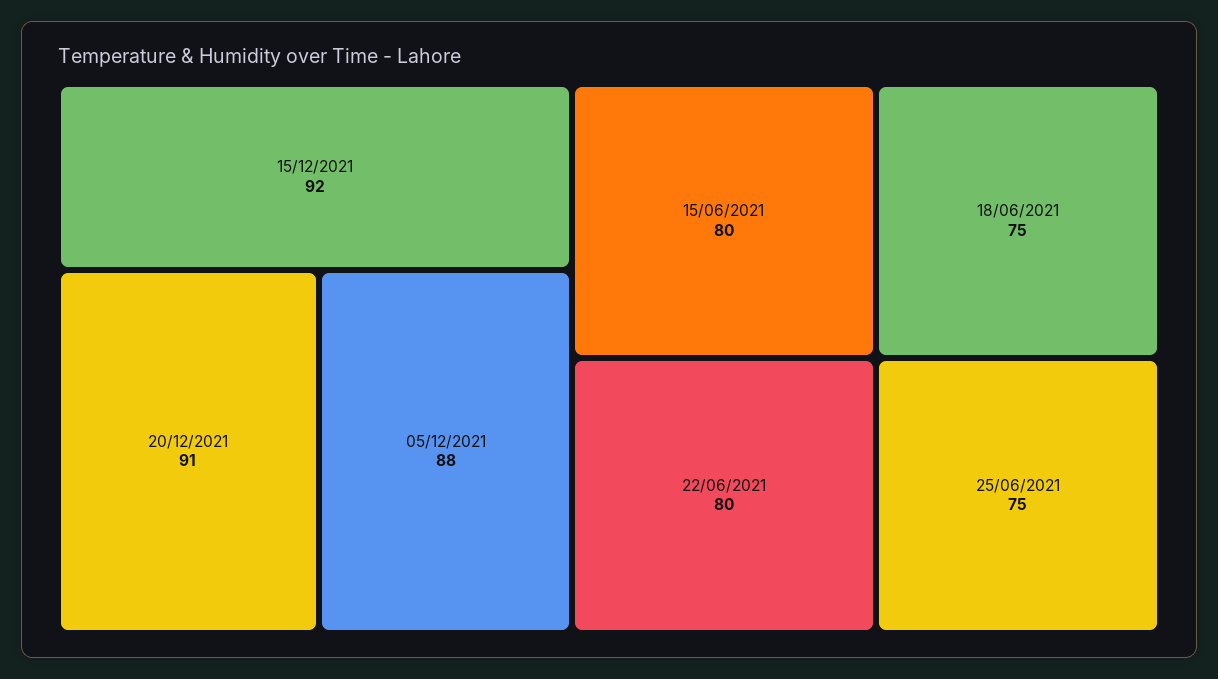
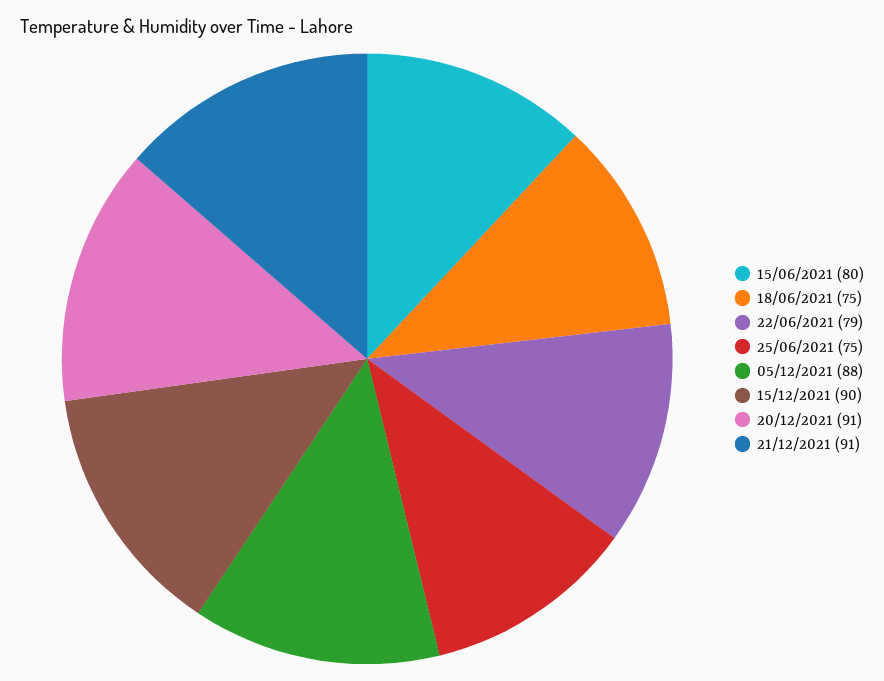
15/12/2021: 92 -> 90
22/06/2021: 80 -> 79
21/12/2021: none -> 91

